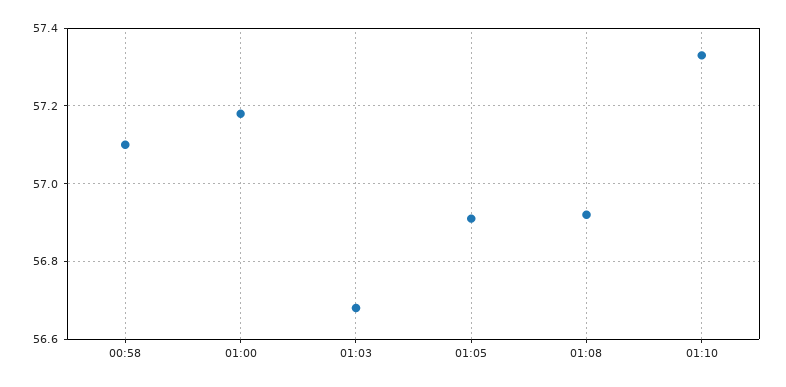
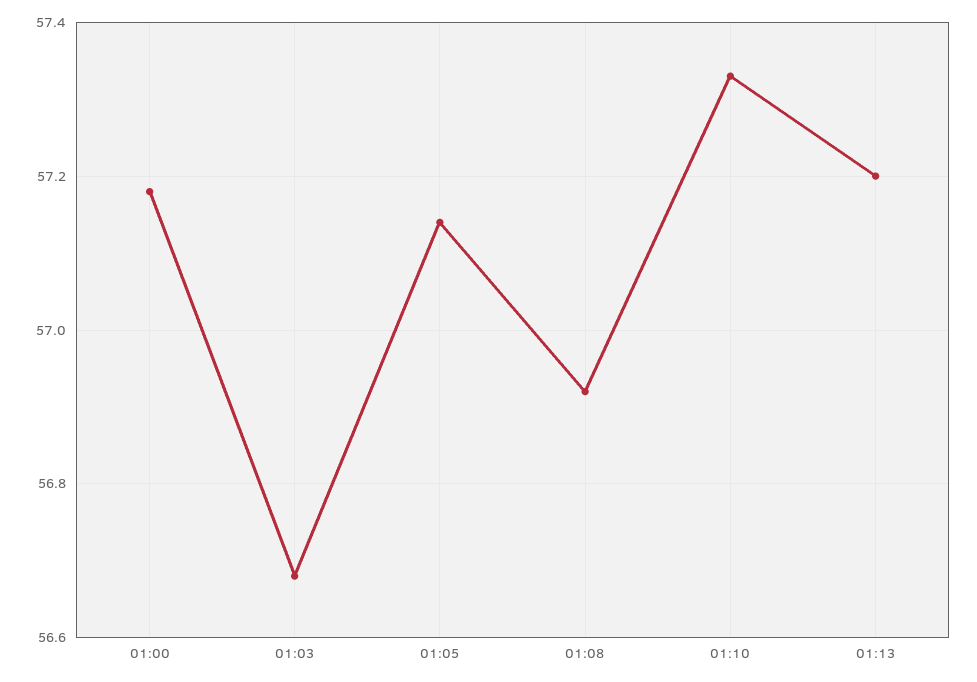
00:58: 57.1 -> none
01:05: 56.9 -> 57.15
01:13: none -> 57.2

